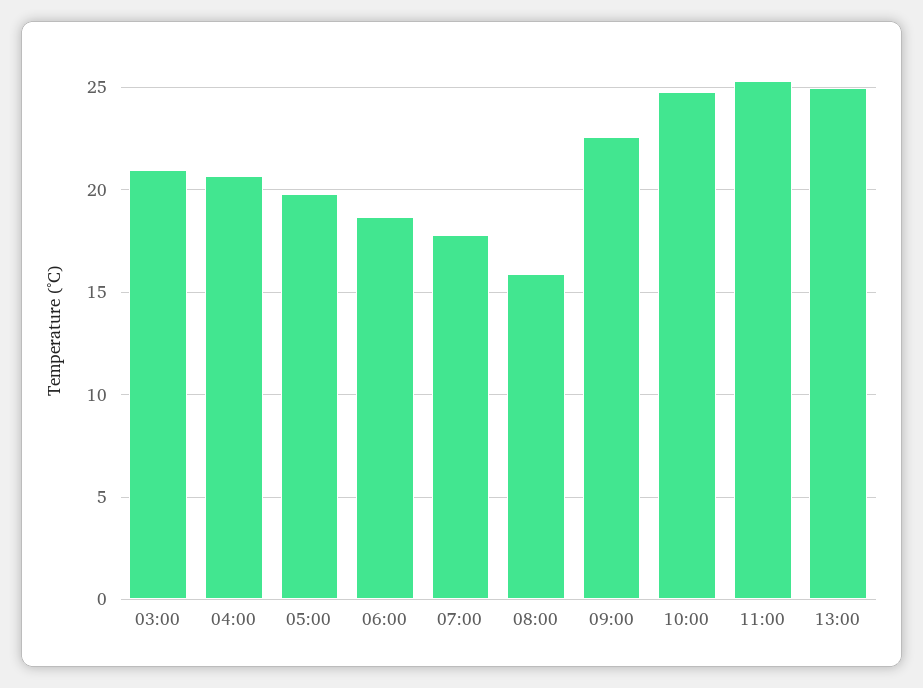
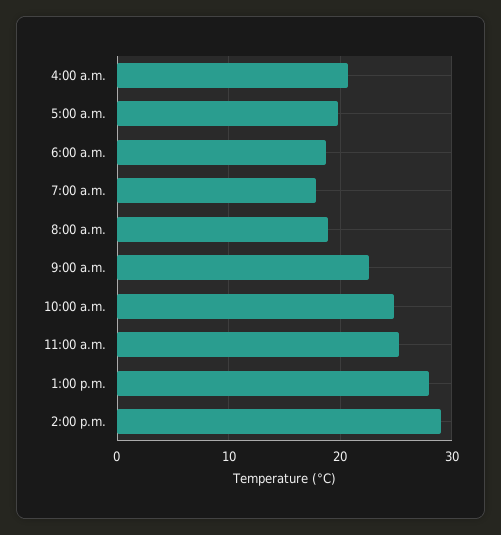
03:00: 21 -> none
08:00: 16 -> 19
13:00: 25 -> 28
2:00 p.m.: none -> 29

